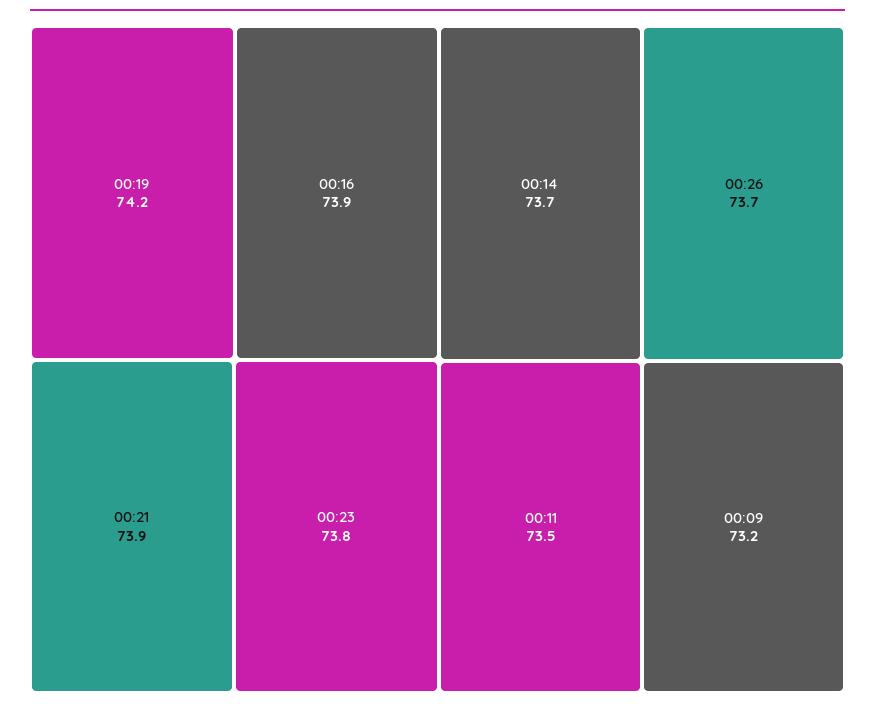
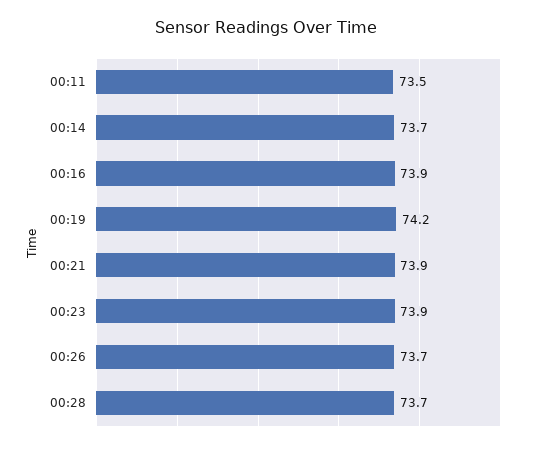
00:23: 73.8 -> 73.9
00:09: 73.2 -> none
00:28: none -> 73.7

